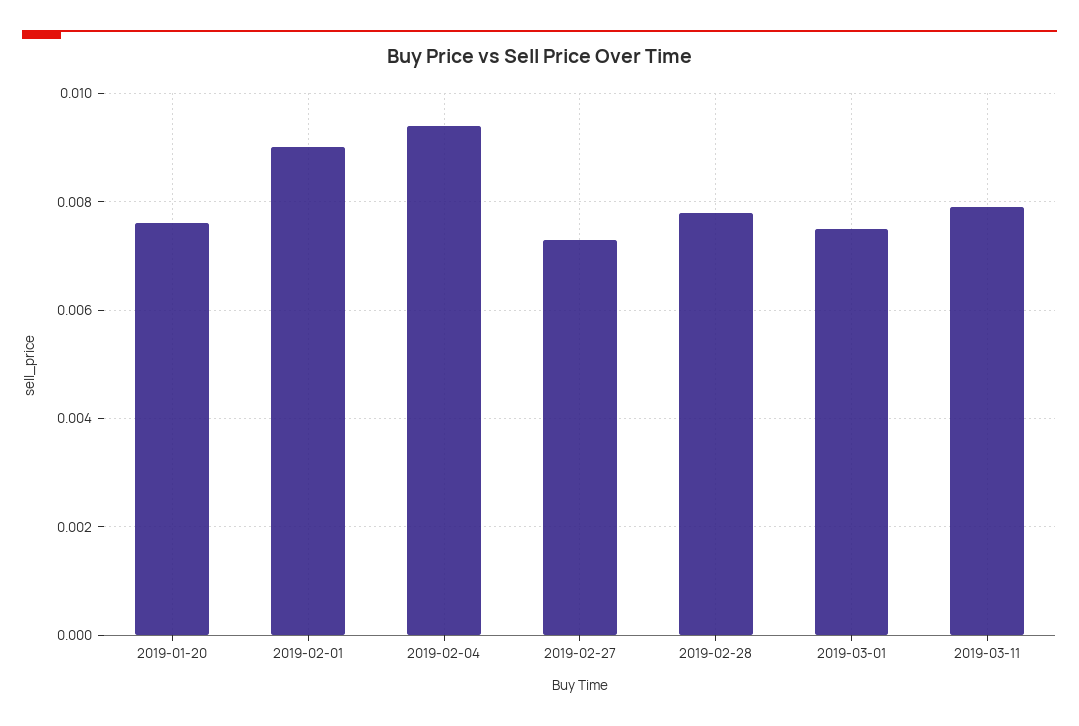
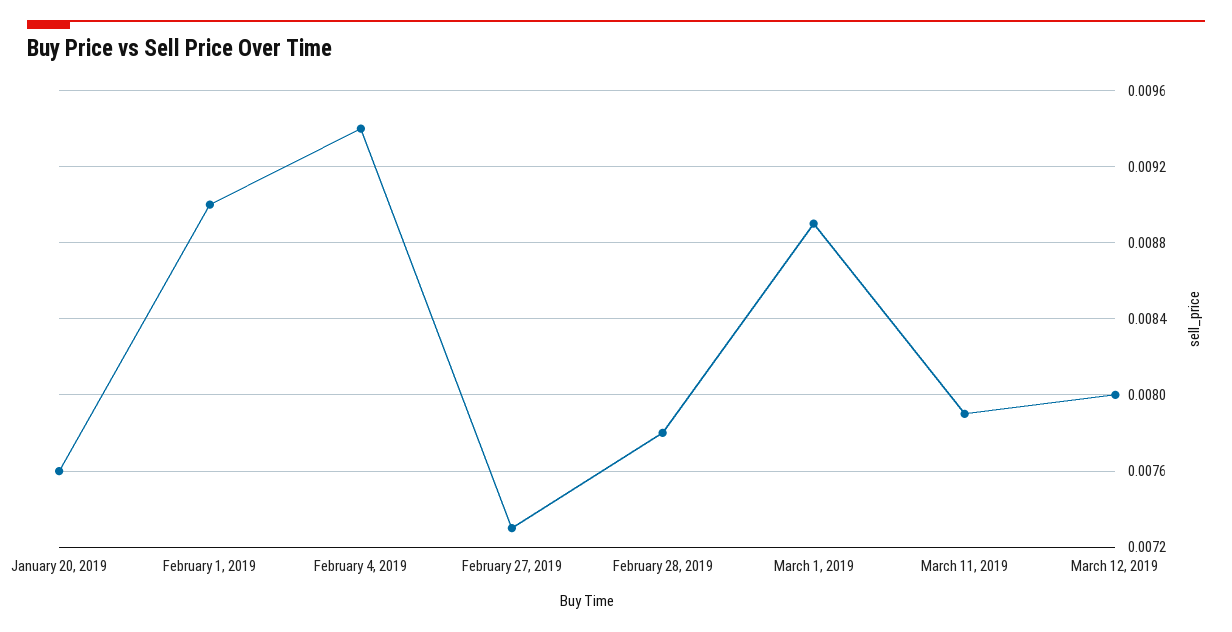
2019-03-01: 0.0075 -> 0.0089
March 12, 2019: none -> 0.008

